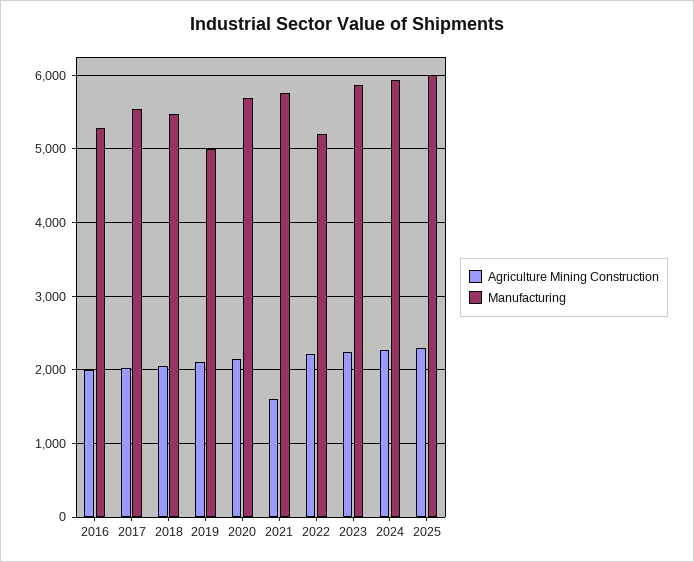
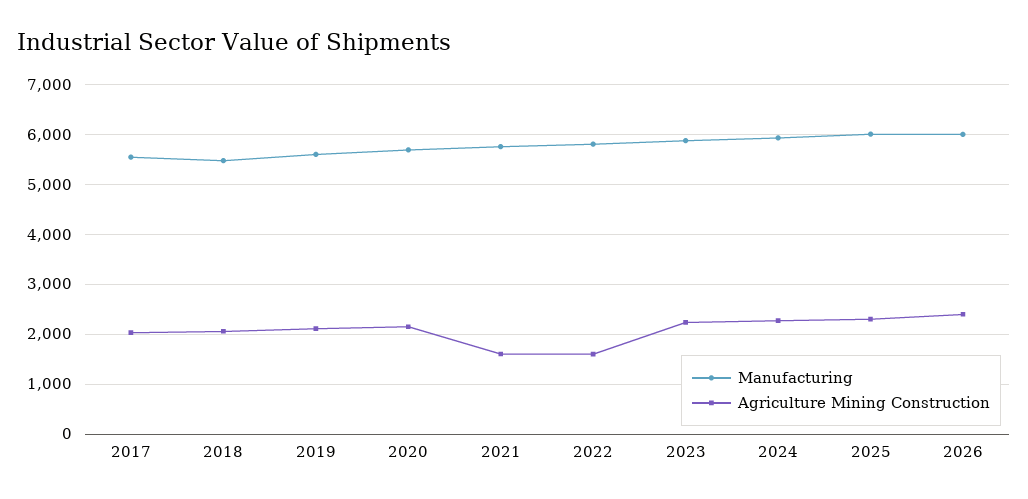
Agriculture Mining Construction, 2016: 2000 -> none
Manufacturing, 2016: 5300 -> none
Manufacturing, 2019: 5000 -> 5600
Agriculture Mining Construction, 2022: 2200 -> 1600
Manufacturing, 2022: 5200 -> 5800
Manufacturing, 2026: none -> 6000
Agriculture Mining Construction, 2026: none -> 2400

